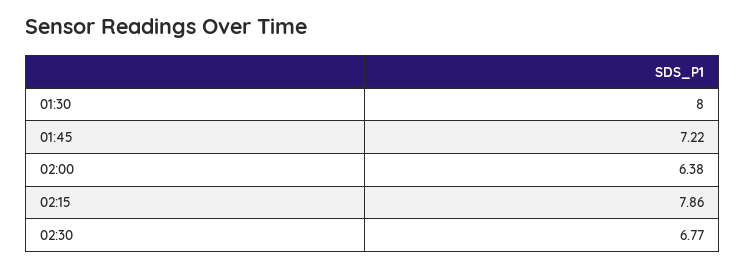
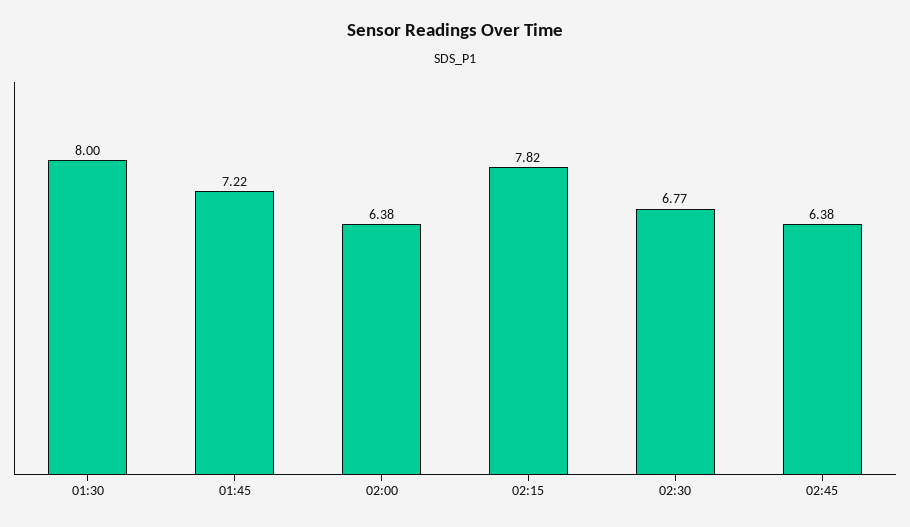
02:15: 7.86 -> 7.82
02:45: none -> 6.38

